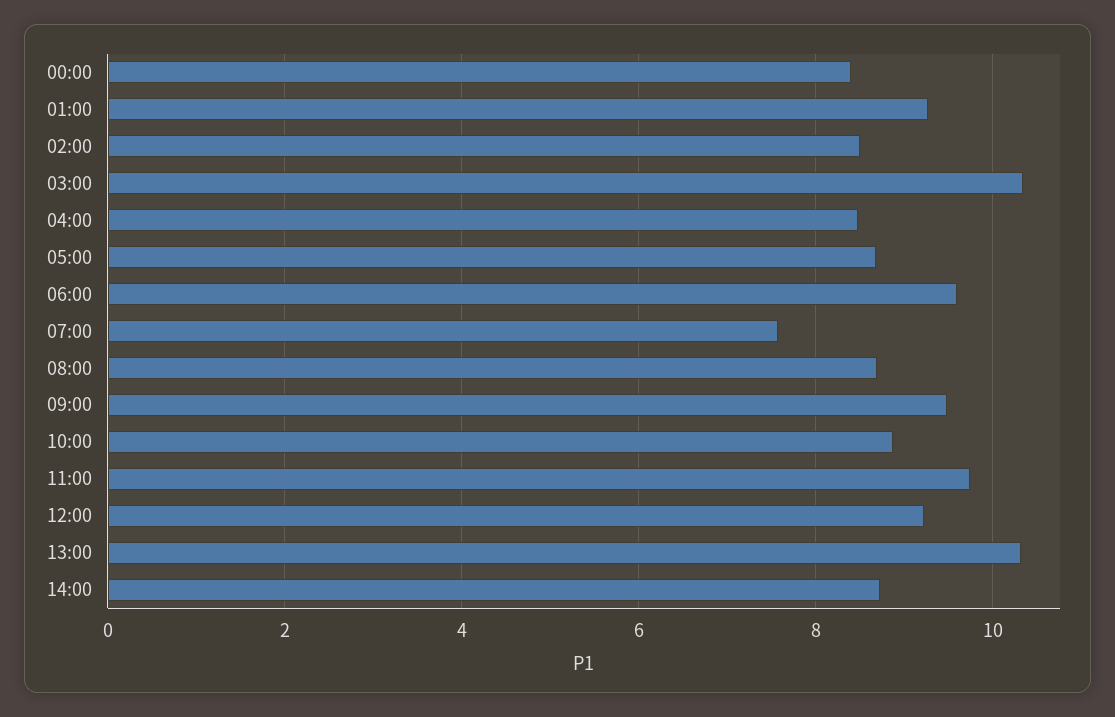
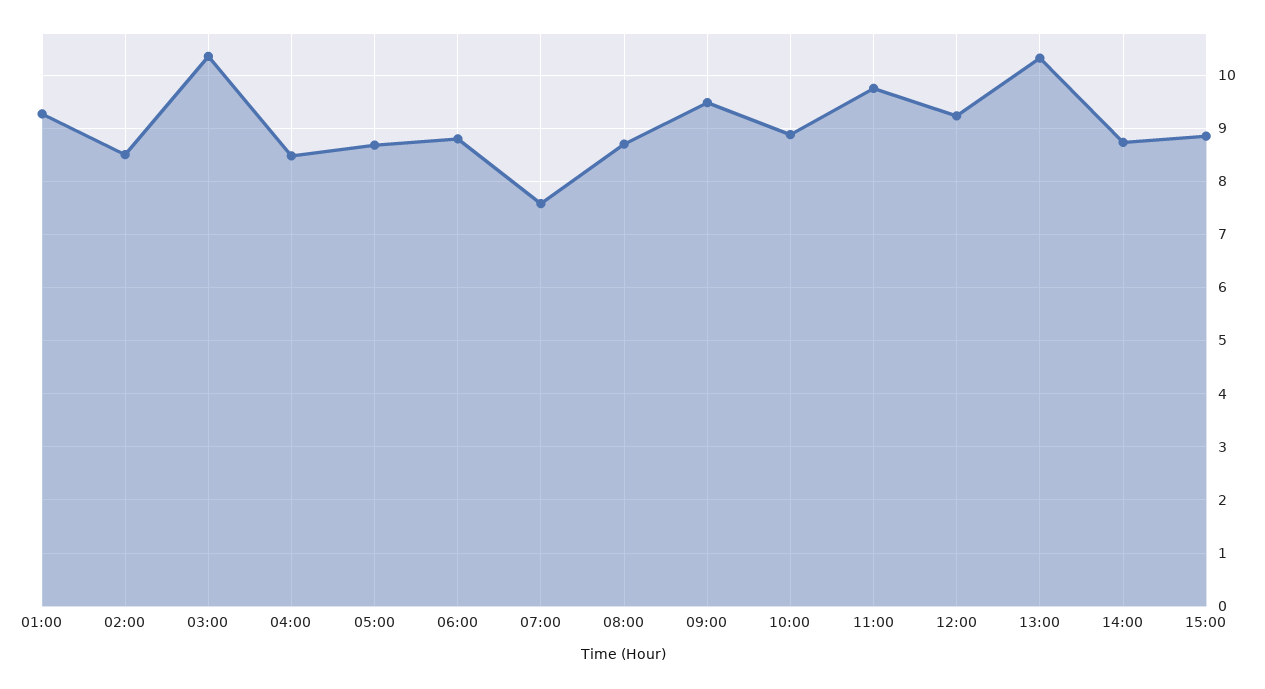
00:00: 8.4 -> none
06:00: 9.6 -> 8.8
15:00: none -> 8.8

